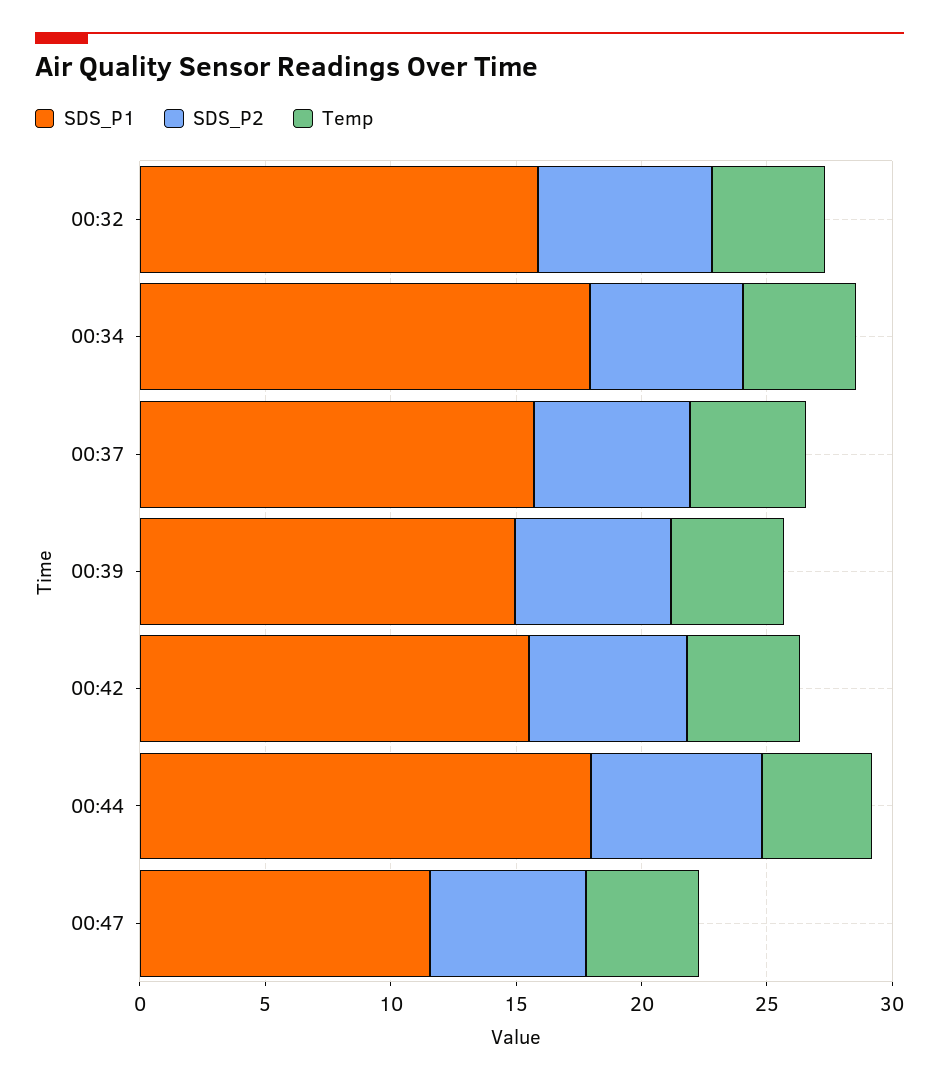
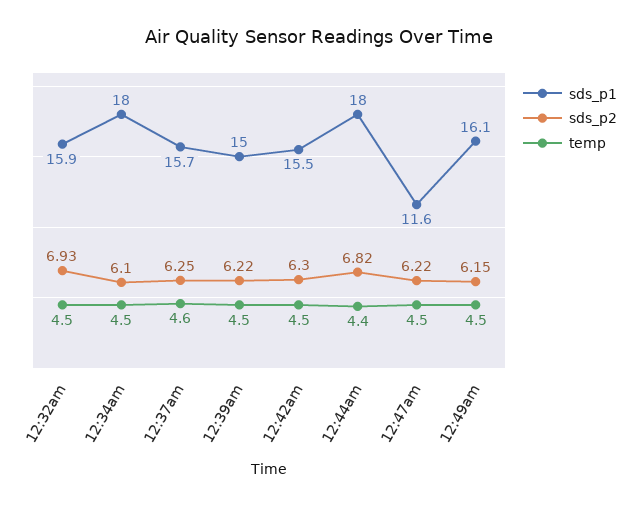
SDS_P1, 12:49am: none -> 16.1
SDS_P2, 12:49am: none -> 6.15
Temp, 12:49am: none -> 4.5

